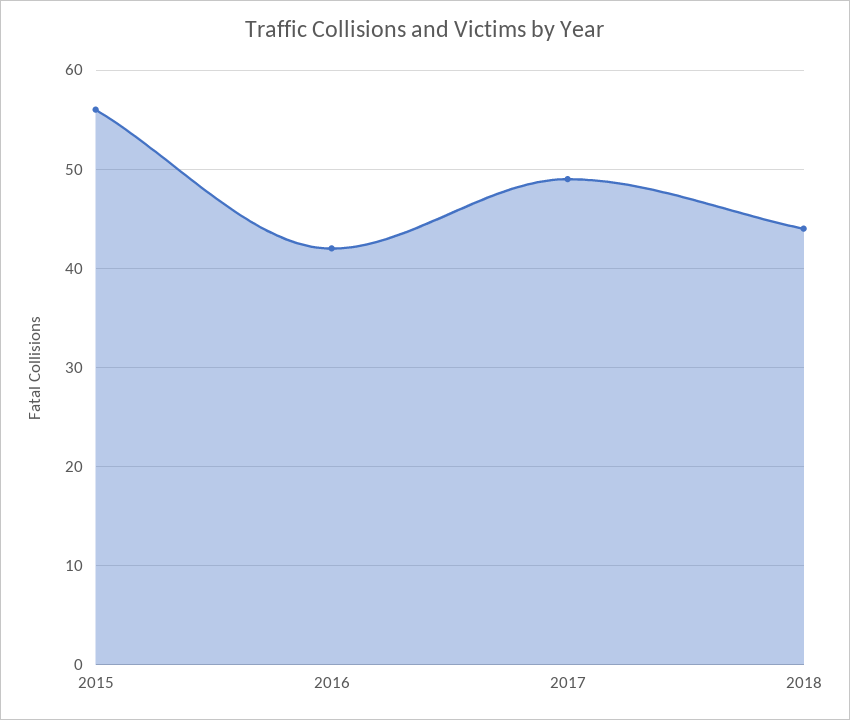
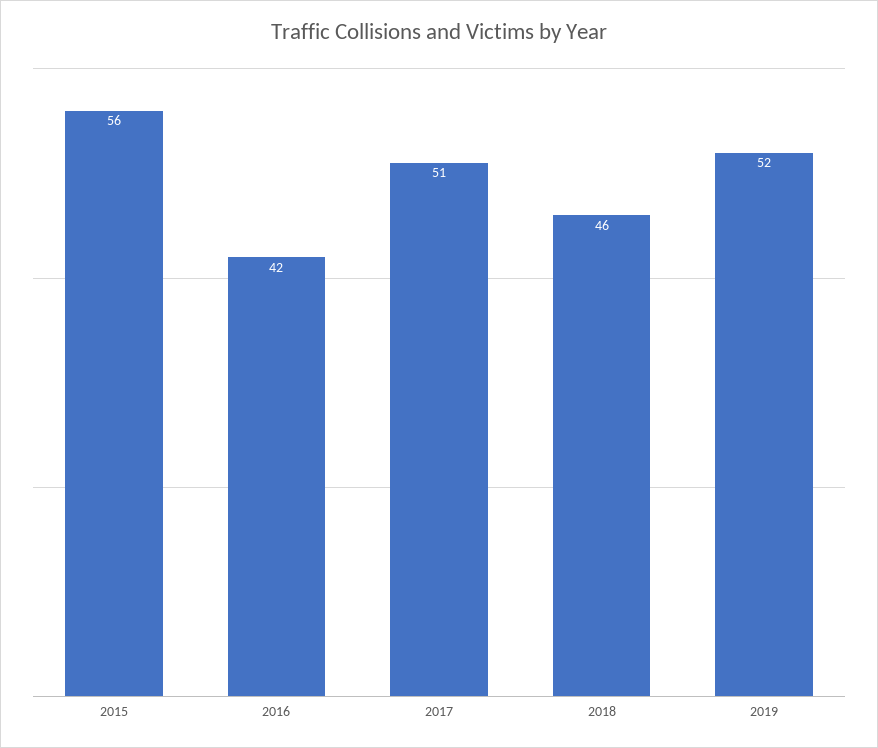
2017: 49 -> 51
2018: 44 -> 46
2019: none -> 52

